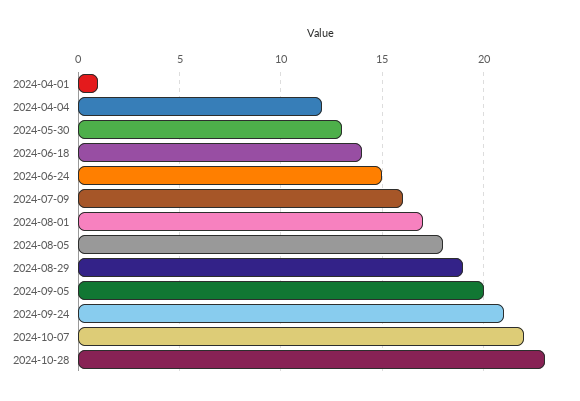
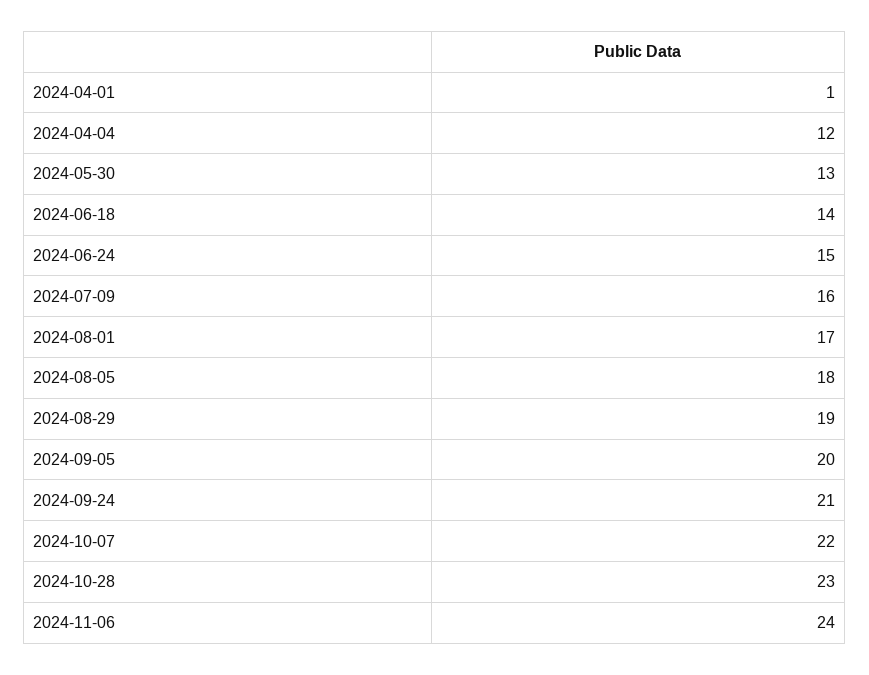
2024-11-06: none -> 24

